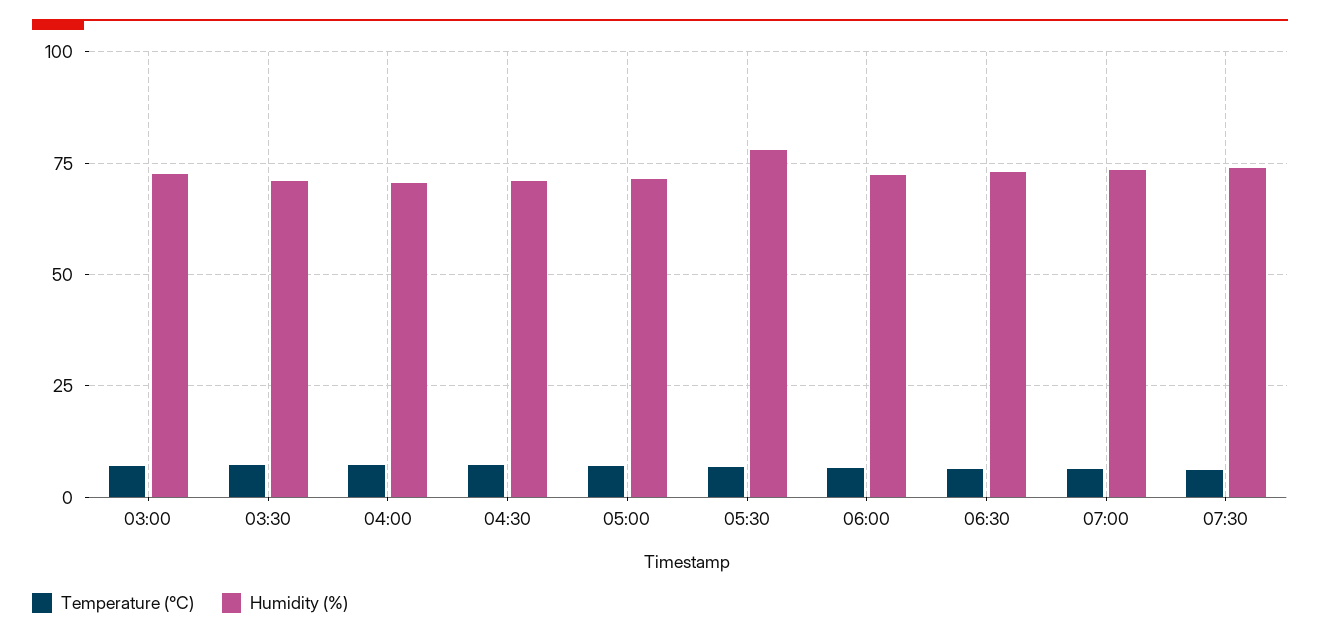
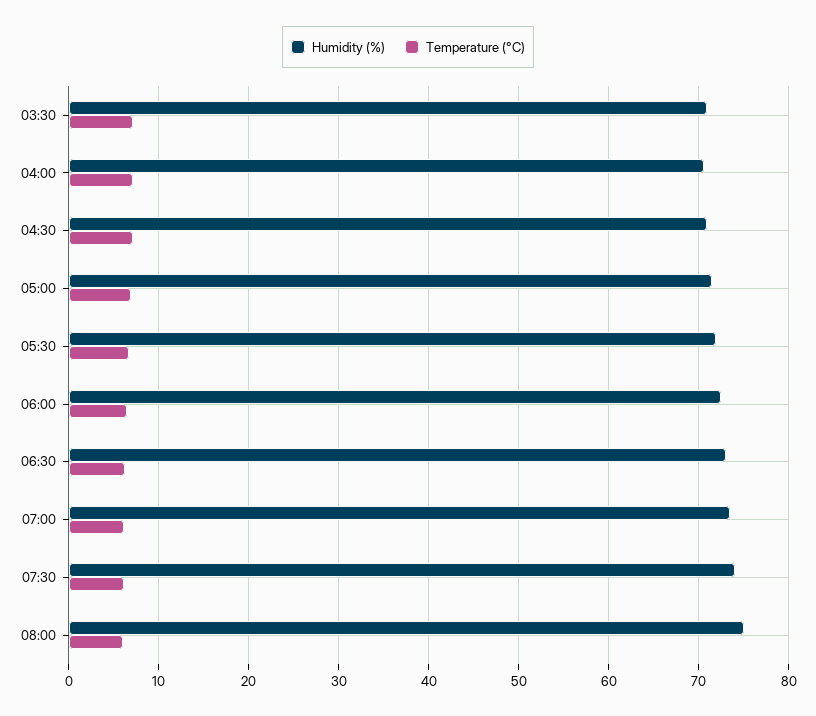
Temperature (°C), 03:00: 7.5 -> none
Humidity (%), 03:00: 72.5 -> none
Humidity (%), 05:30: 77.5 -> 72
Humidity (%), 08:00: none -> 75
Temperature (°C), 08:00: none -> 6

